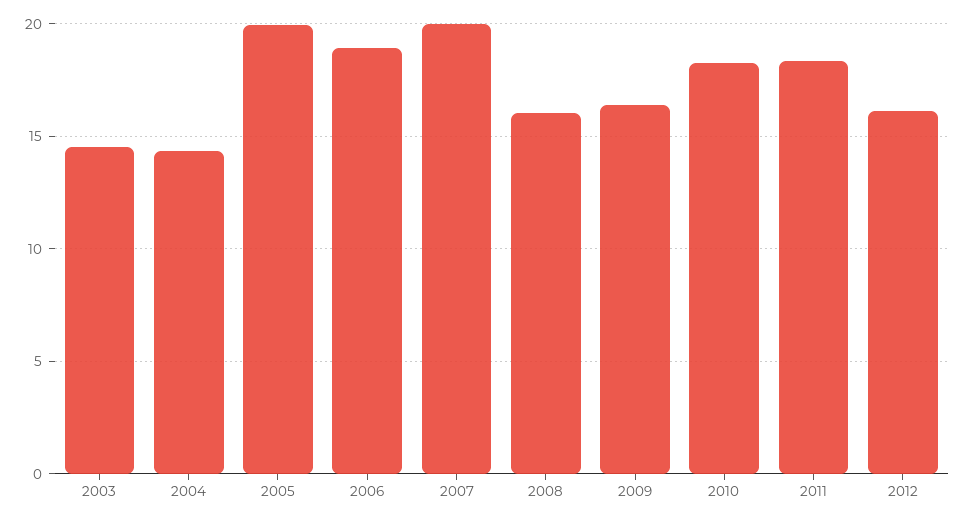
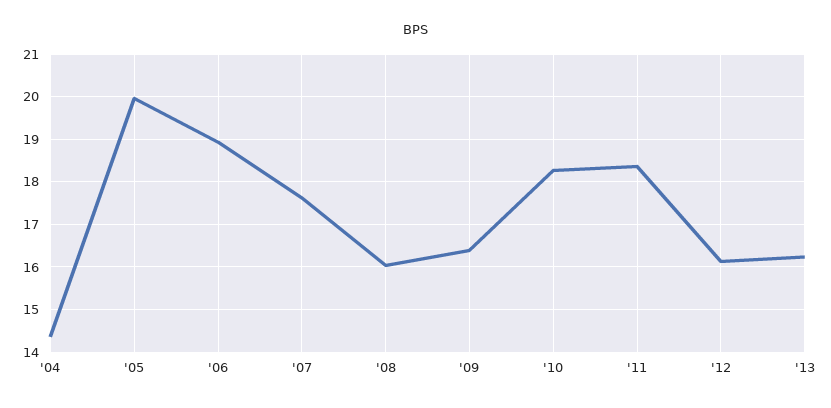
2003: 14.5 -> none
2007: 20 -> 17.6
'13: none -> 16.2

